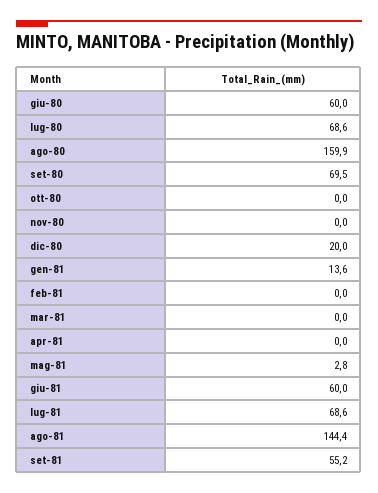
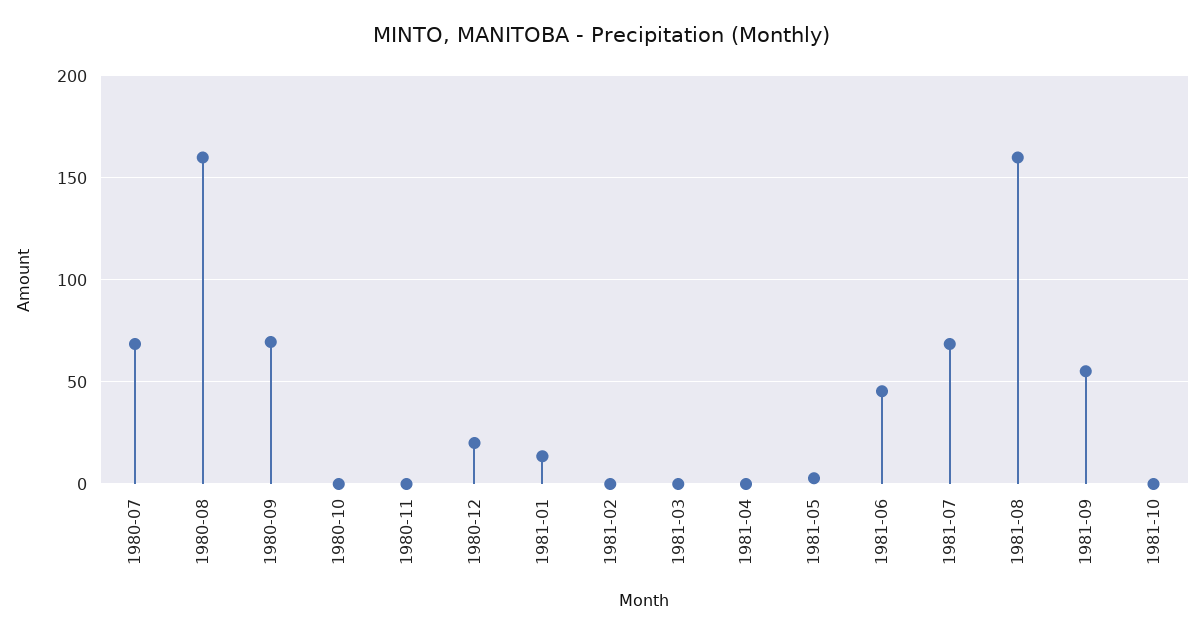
giu-80: 60 -> none
giu-81: 60 -> 45
ago-81: 144.4 -> 160
1981-10: none -> 0

